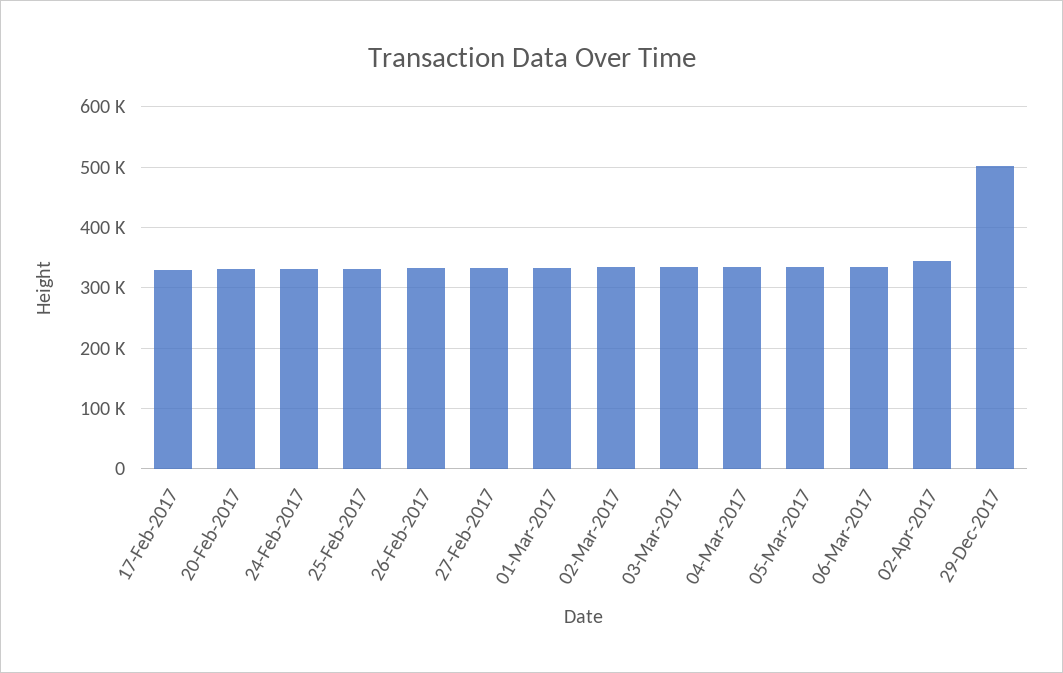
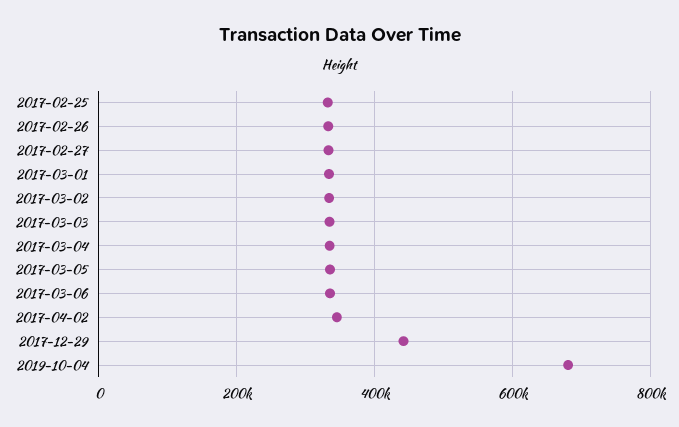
17-Feb-2017: 330000 -> none
20-Feb-2017: 330000 -> none
24-Feb-2017: 330000 -> none
29-Dec-2017: 500000 -> 440000
2019-10-04: none -> 680000

